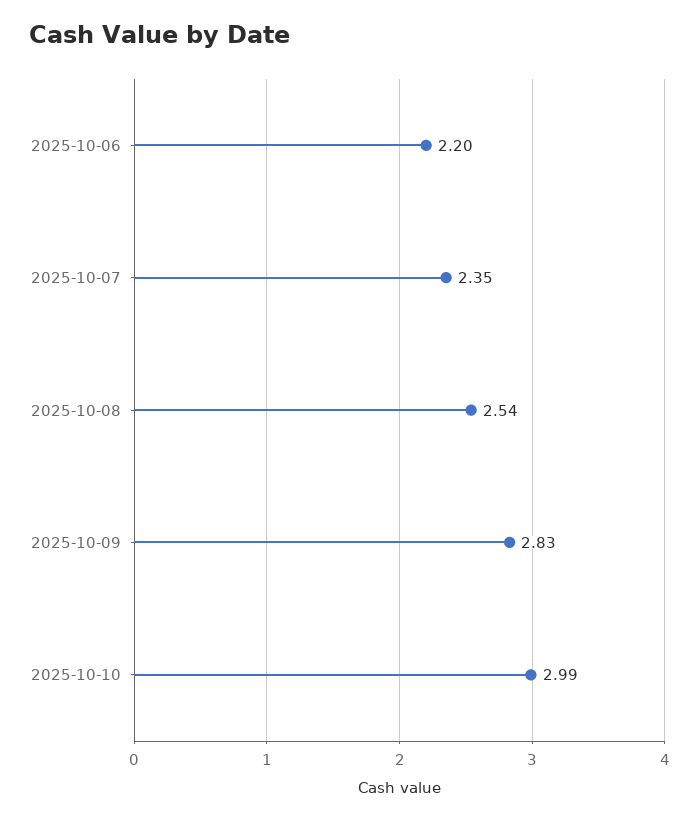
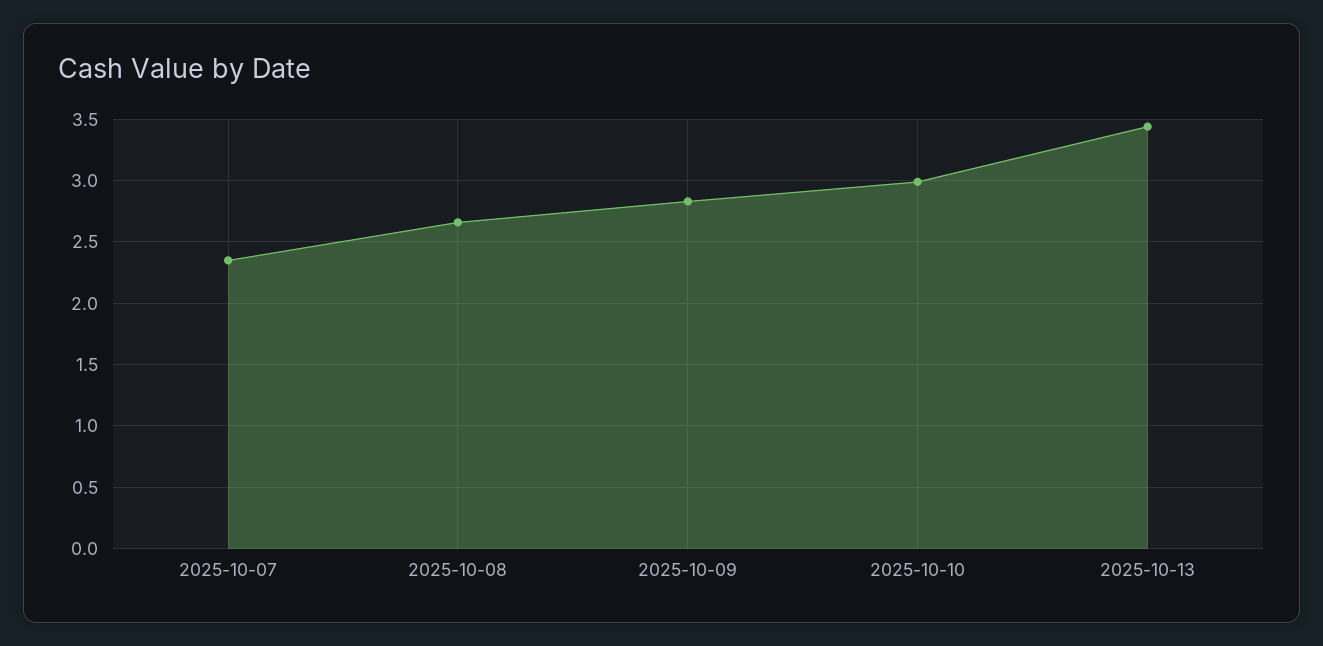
2025-10-06: 2.2 -> none
2025-10-08: 2.54 -> 2.65
2025-10-13: none -> 3.45

